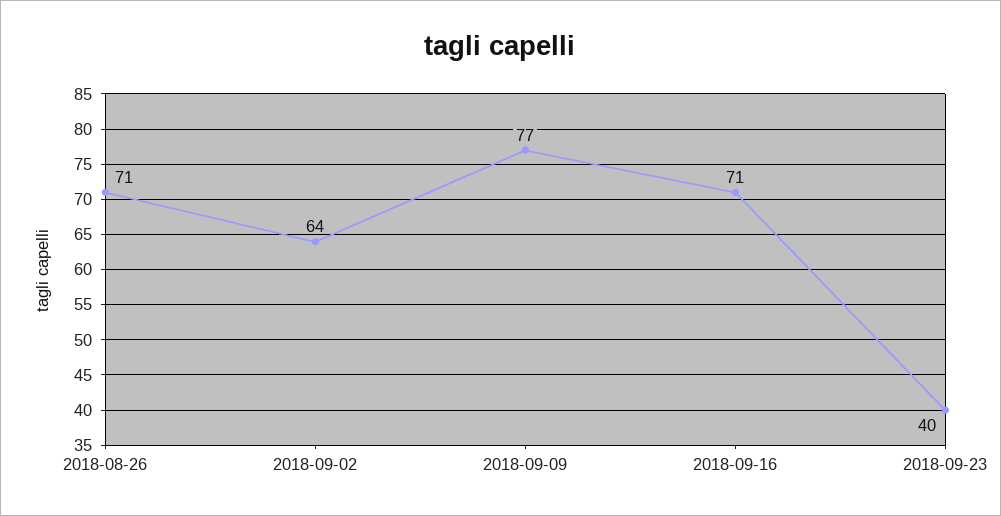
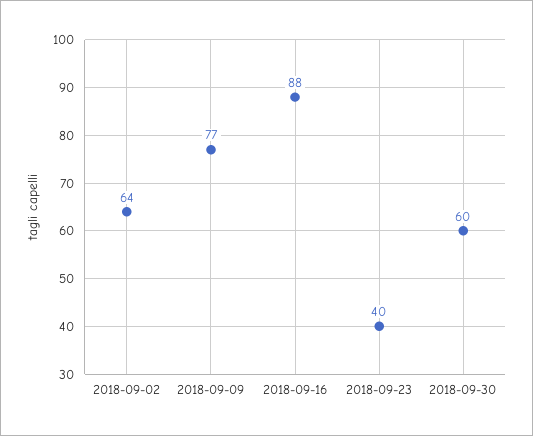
2018-08-26: 71 -> none
2018-09-16: 71 -> 88
2018-09-30: none -> 60

